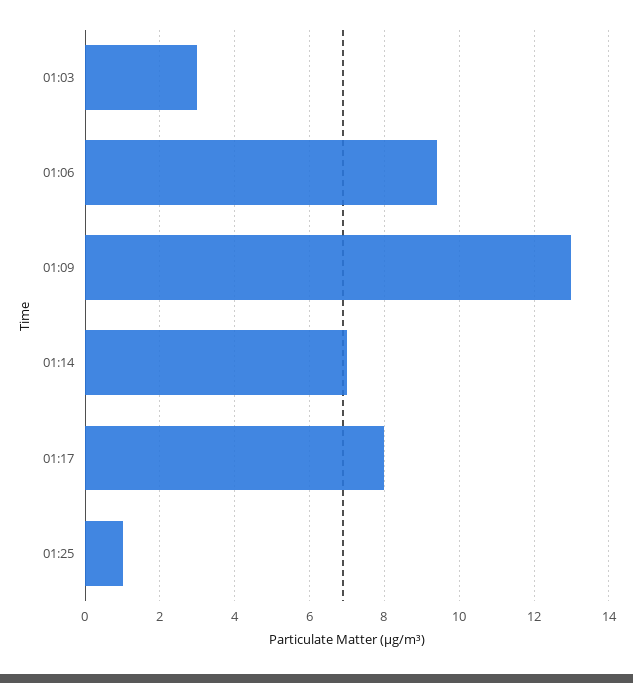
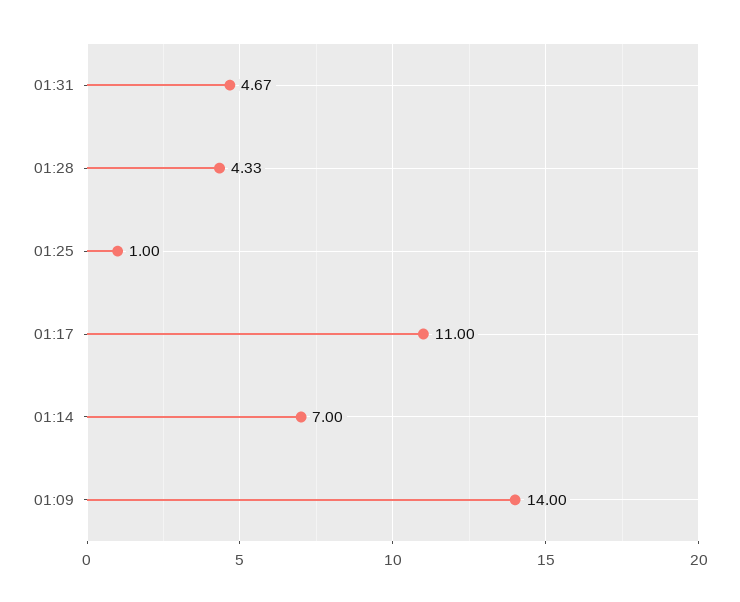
01:03: 3 -> none
01:06: 9.5 -> none
01:09: 13 -> 14
01:17: 8 -> 11
01:31: none -> 4.67
01:28: none -> 4.33

